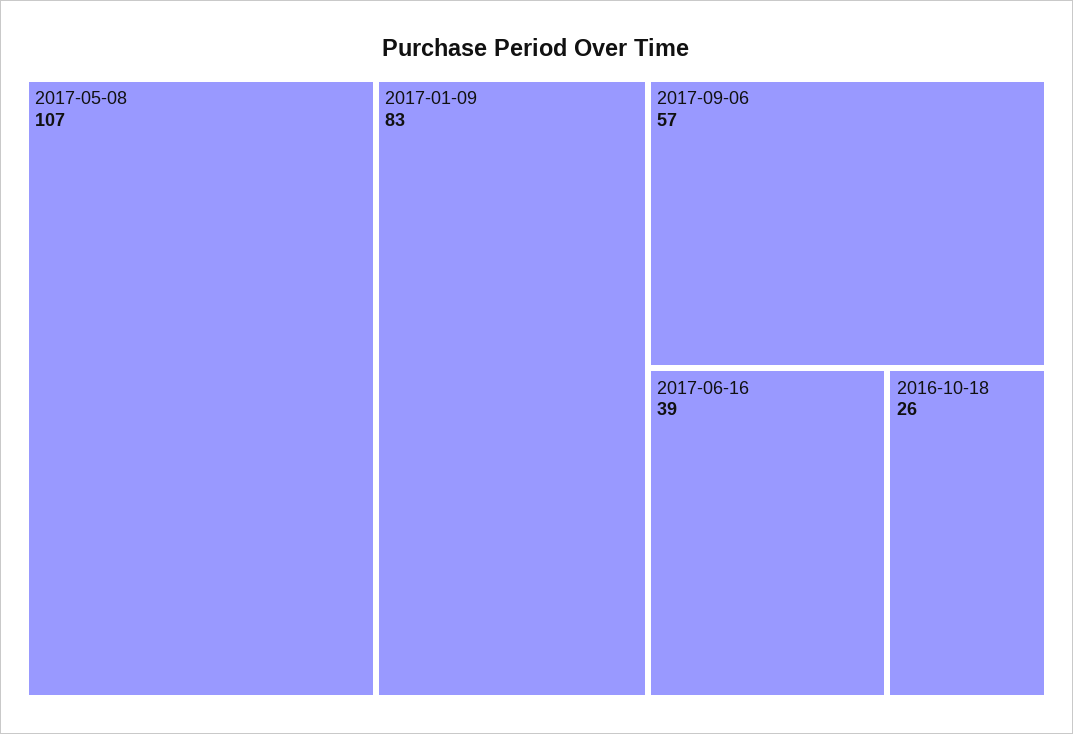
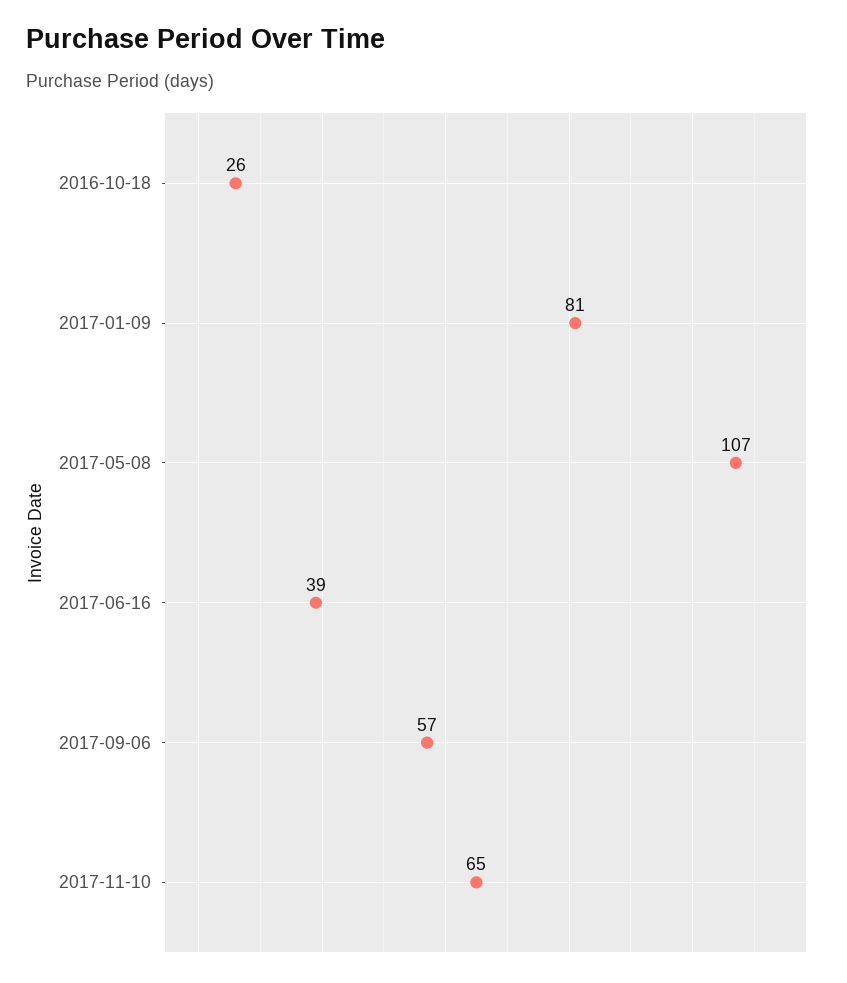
2017-01-09: 83 -> 81
2017-11-10: none -> 65

